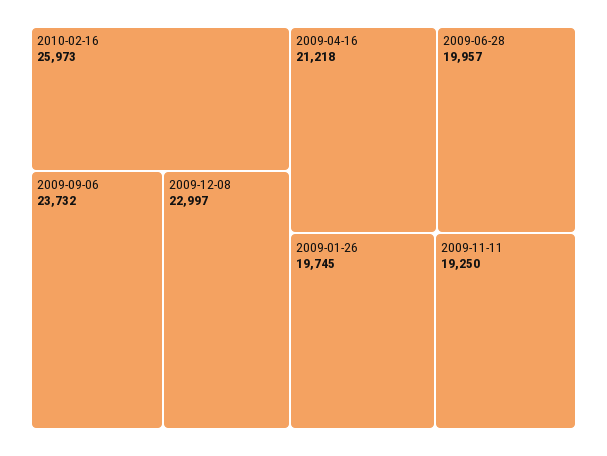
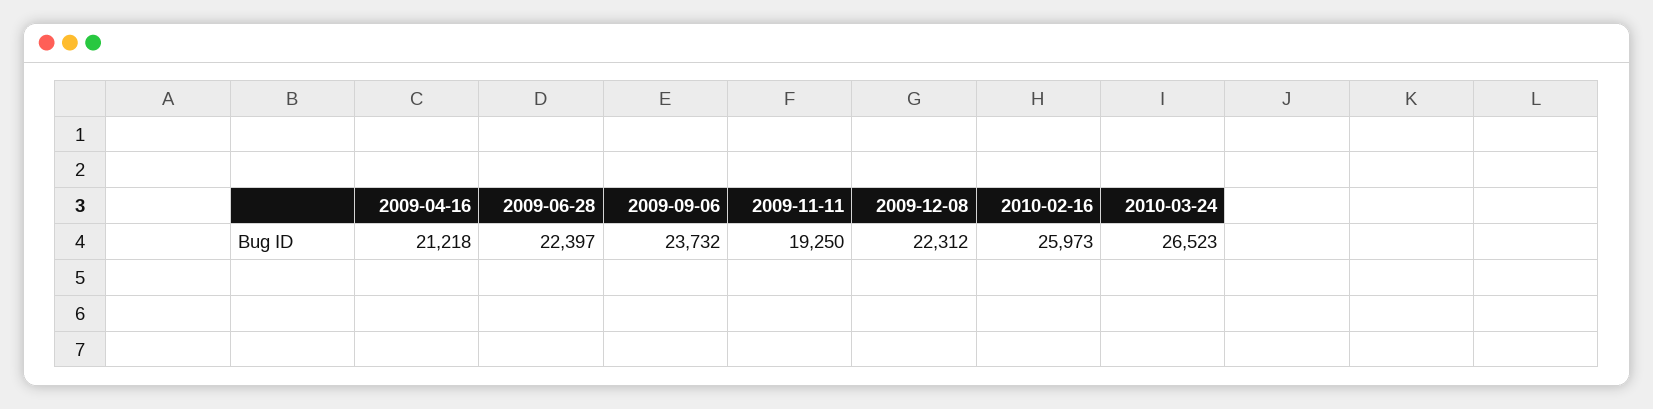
2009-12-08: 22997 -> 22312
2009-06-28: 19957 -> 22397
2009-01-26: 19745 -> none
2010-03-24: none -> 26523

